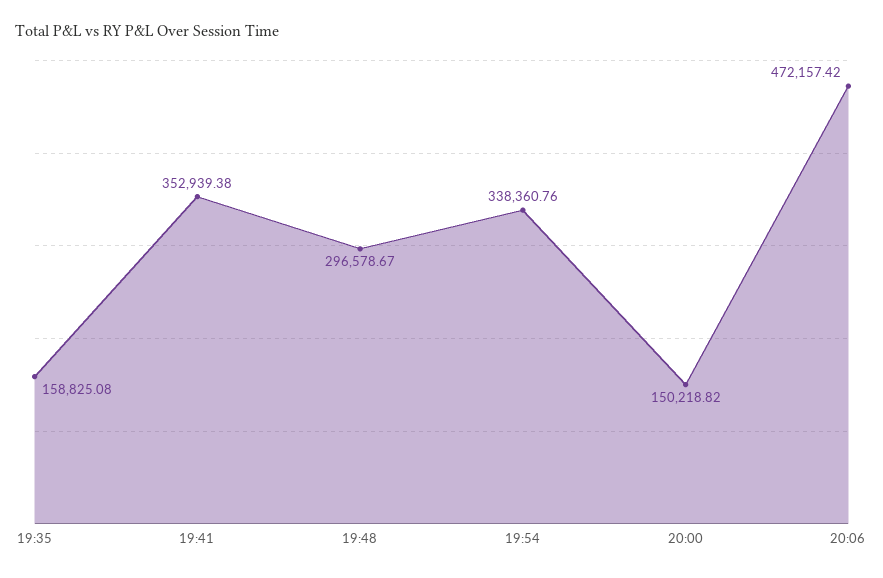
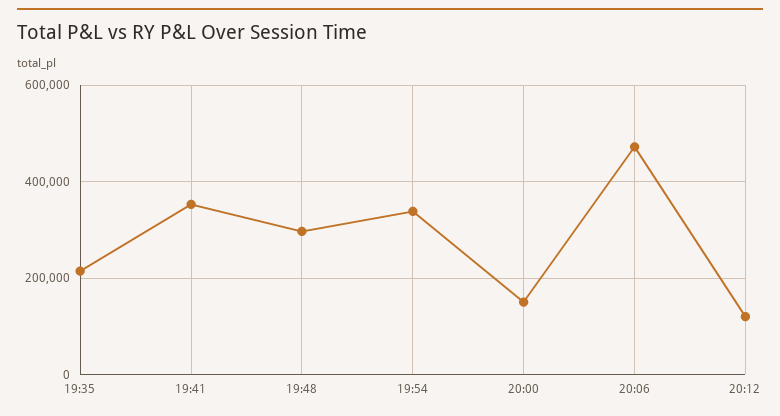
19:35: 158825.08 -> 220000
20:12: none -> 120000

